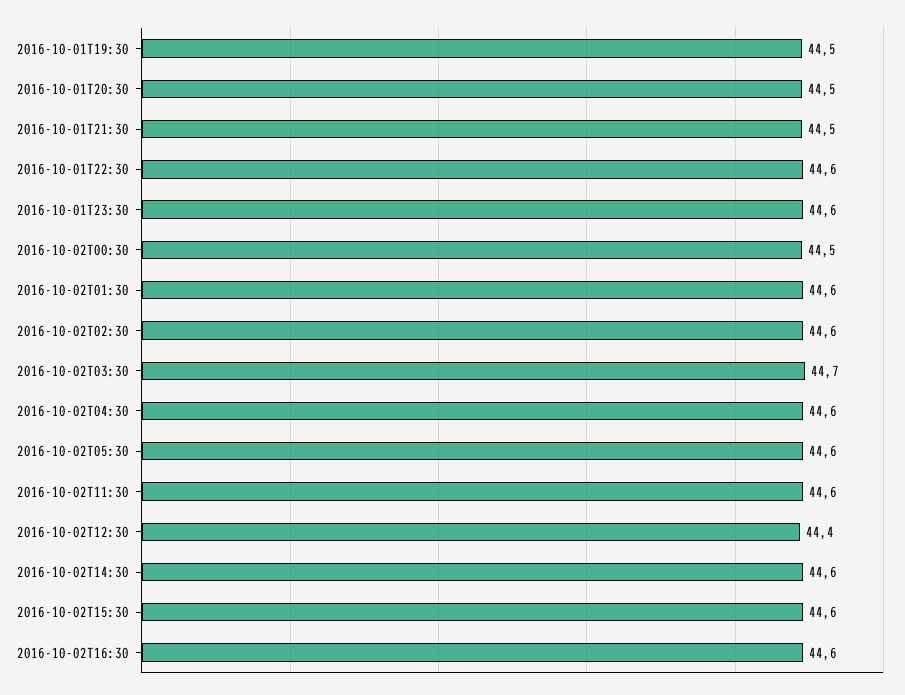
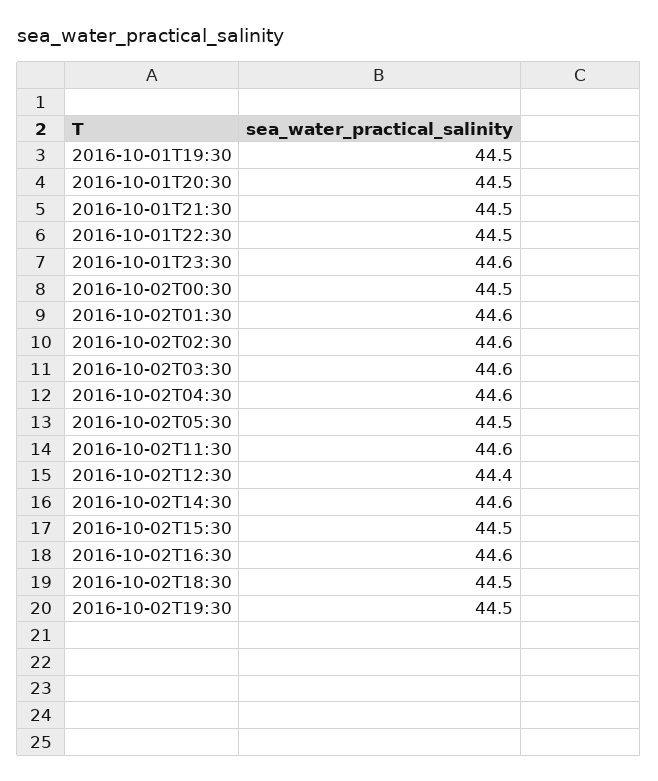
2016-10-01T22:30: 44.6 -> 44.5
2016-10-02T03:30: 44.7 -> 44.6
2016-10-02T05:30: 44.6 -> 44.5
2016-10-02T15:30: 44.6 -> 44.5
2016-10-02T18:30: none -> 44.5
2016-10-02T19:30: none -> 44.5

